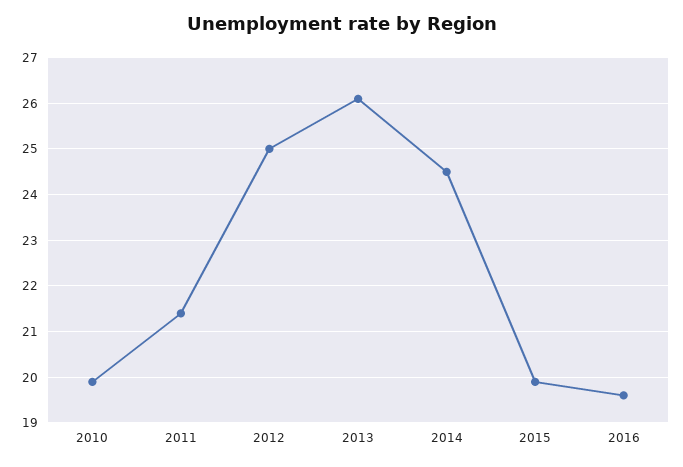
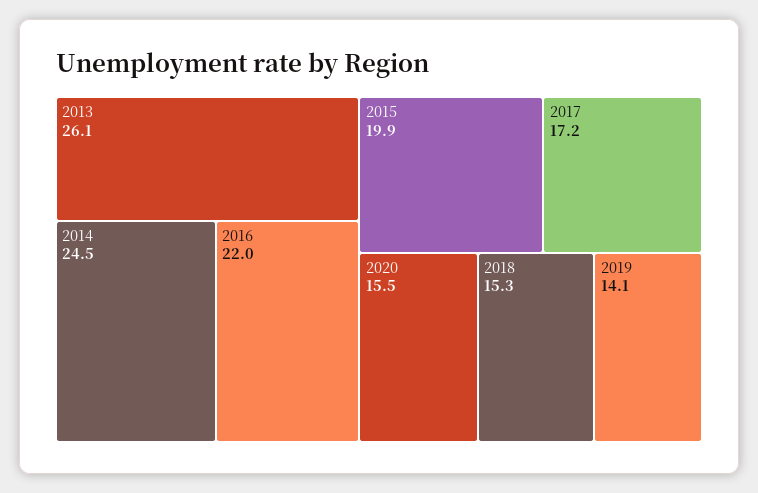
2010: 20 -> none
2011: 21.5 -> none
2012: 25 -> none
2016: 19.5 -> 22
2017: none -> 17.2
2020: none -> 15.5
2018: none -> 15.3
2019: none -> 14.1

